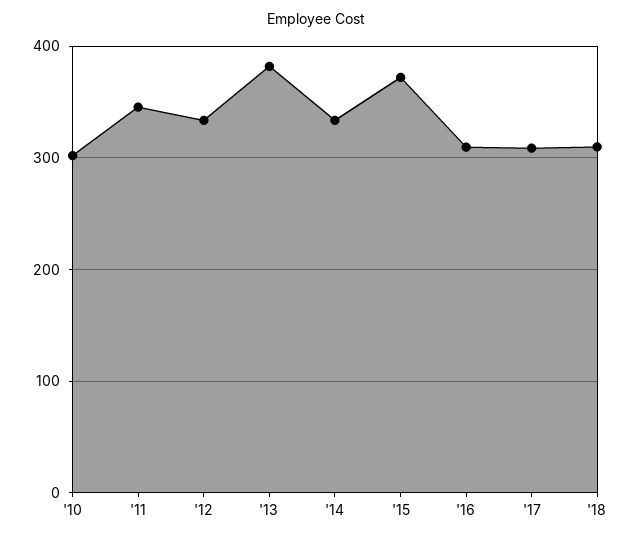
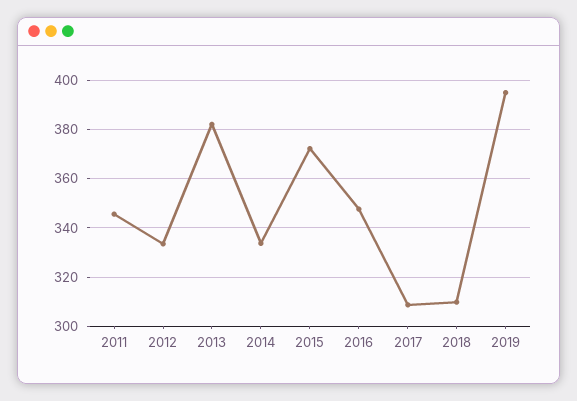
'10: 300 -> none
'16: 310 -> 347.5
2019: none -> 395

